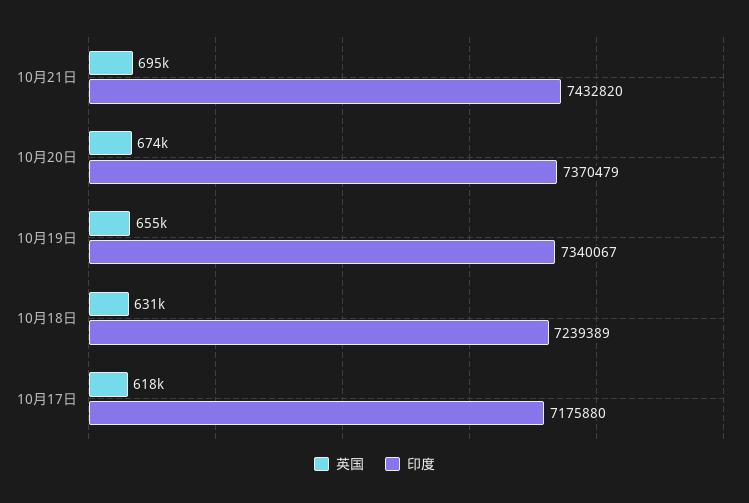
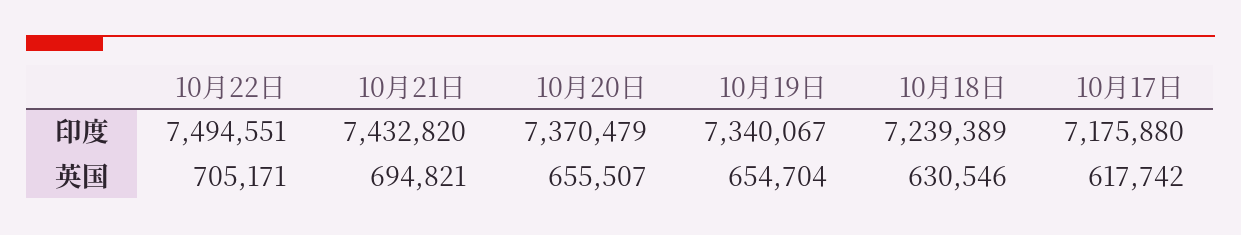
英国, 10月20日: 674000 -> 655507
印度, 10月22日: none -> 7494551
英国, 10月22日: none -> 705171

